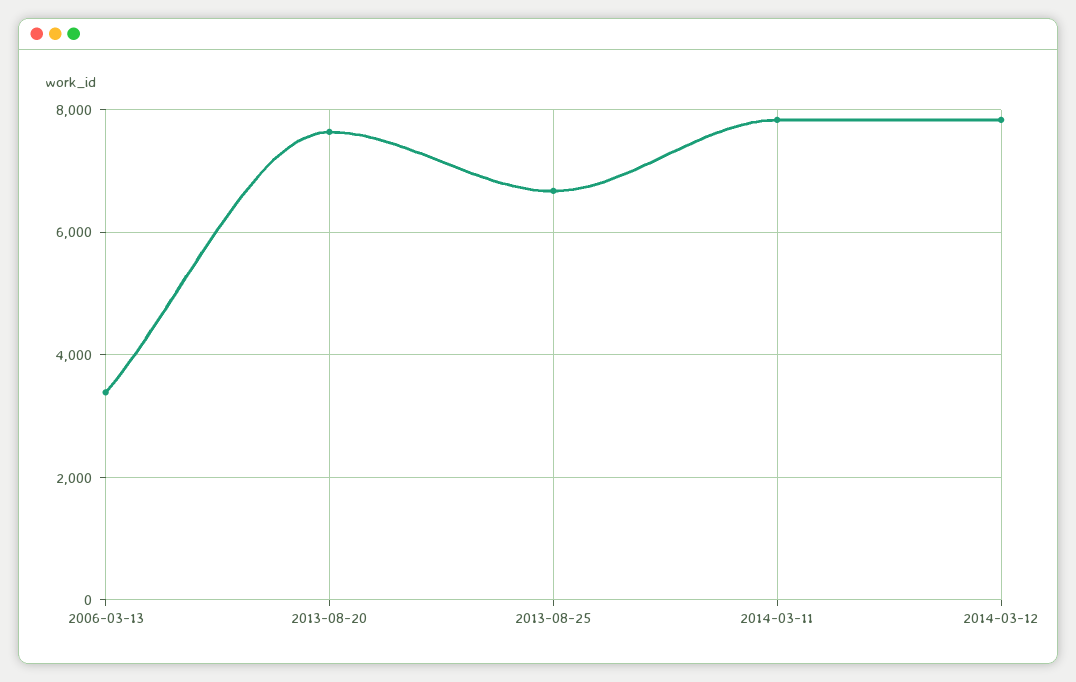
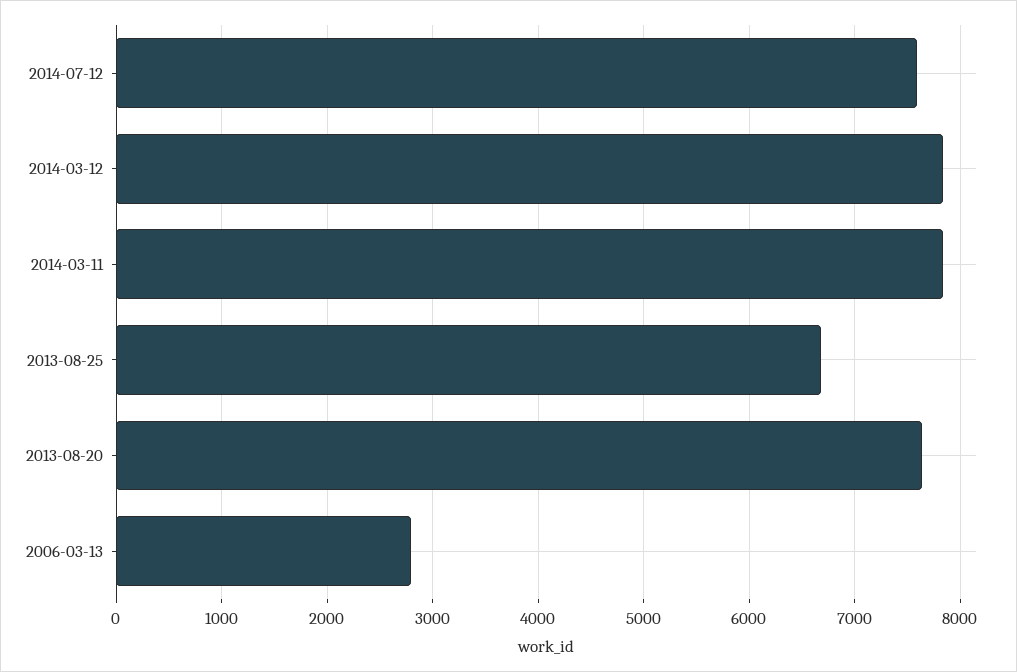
2006-03-13: 3400 -> 2800
2014-07-12: none -> 7600

